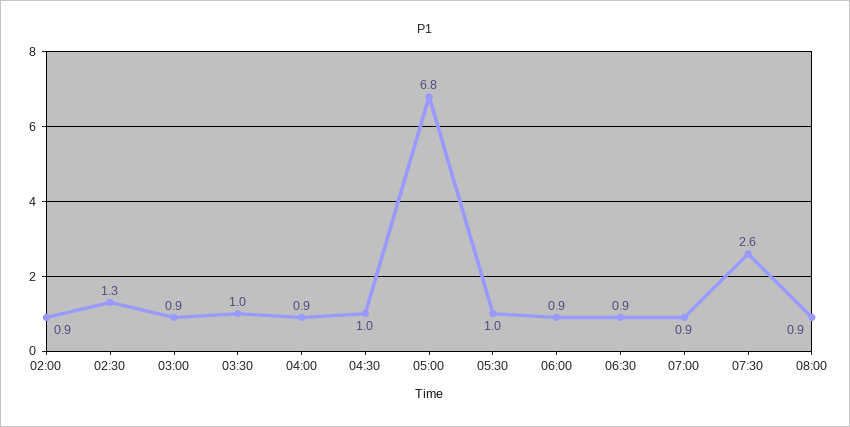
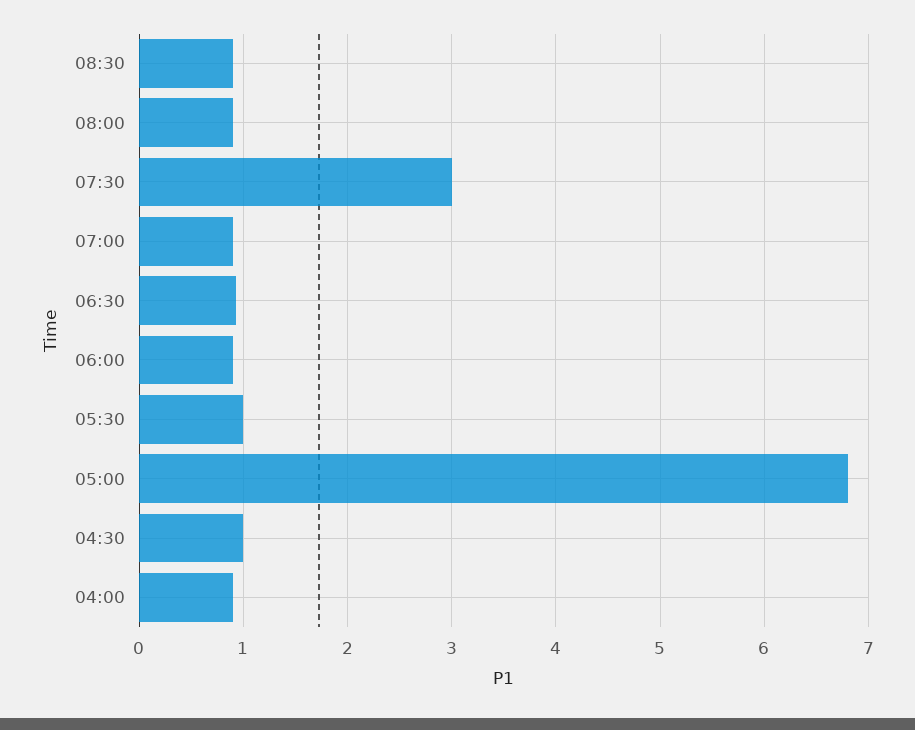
02:00: 0.9 -> none
02:30: 1.3 -> none
03:00: 0.9 -> none
03:30: 1 -> none
07:30: 2.6 -> 3
08:30: none -> 0.9

